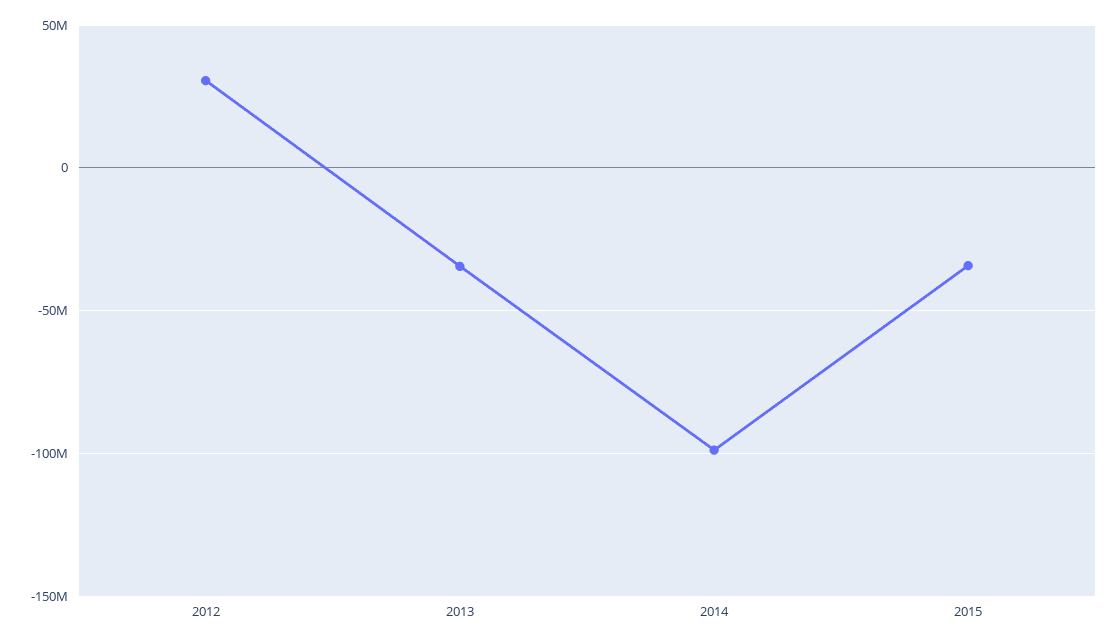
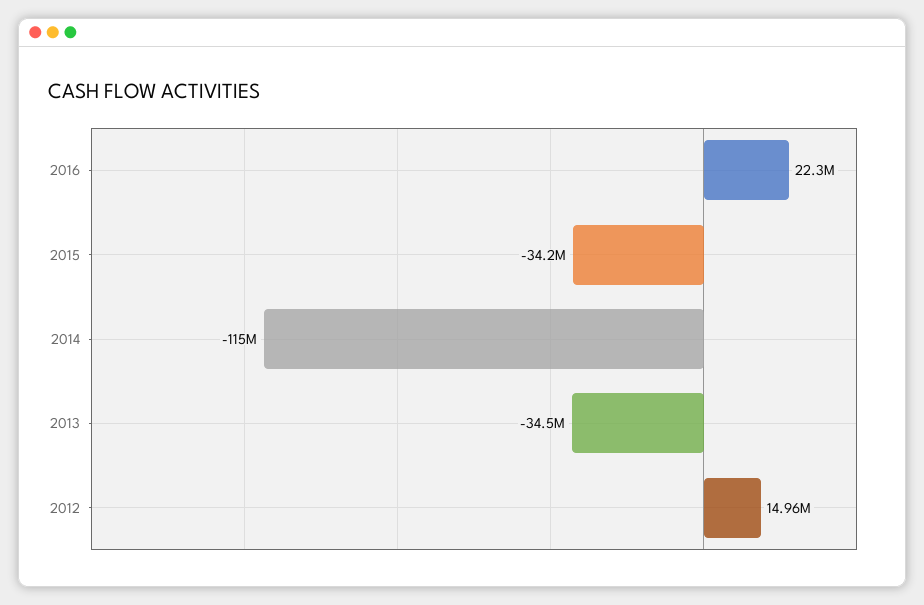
2012: 30000000 -> 14960000
2014: -100000000 -> -115000000
2016: none -> 22300000

